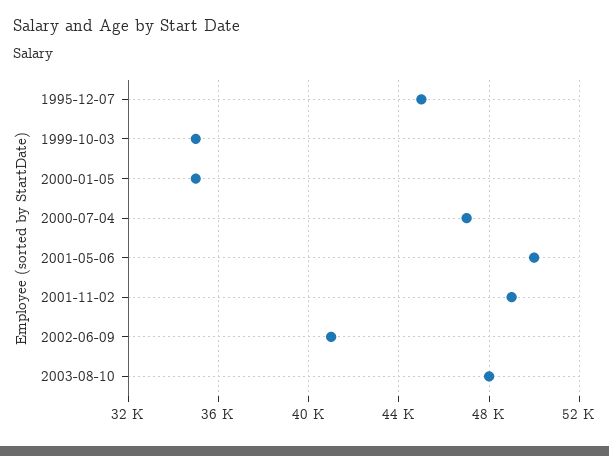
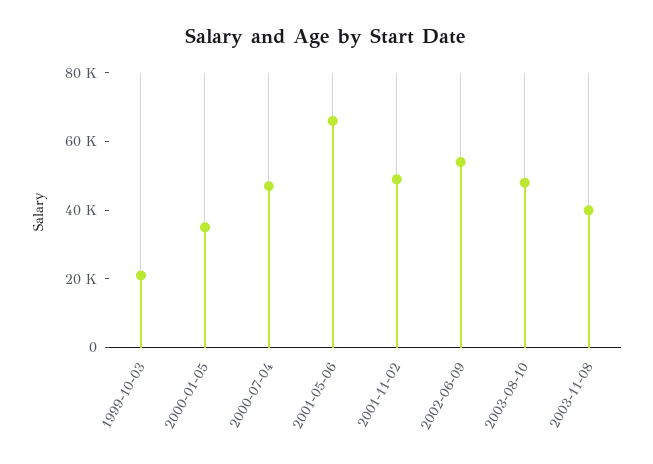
1995-12-07: 45000 -> none
1999-10-03: 35000 -> 20000
2001-05-06: 50000 -> 65000
2002-06-09: 41000 -> 55000
2003-11-08: none -> 40000

